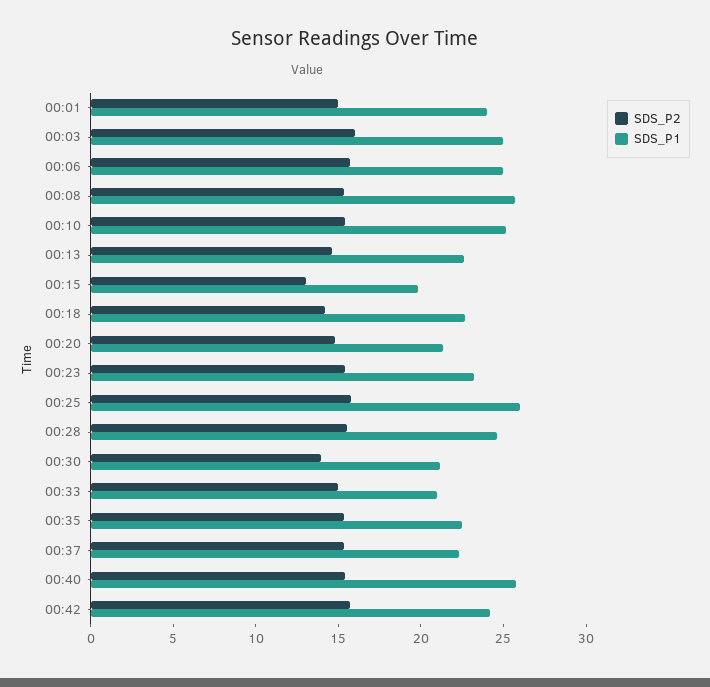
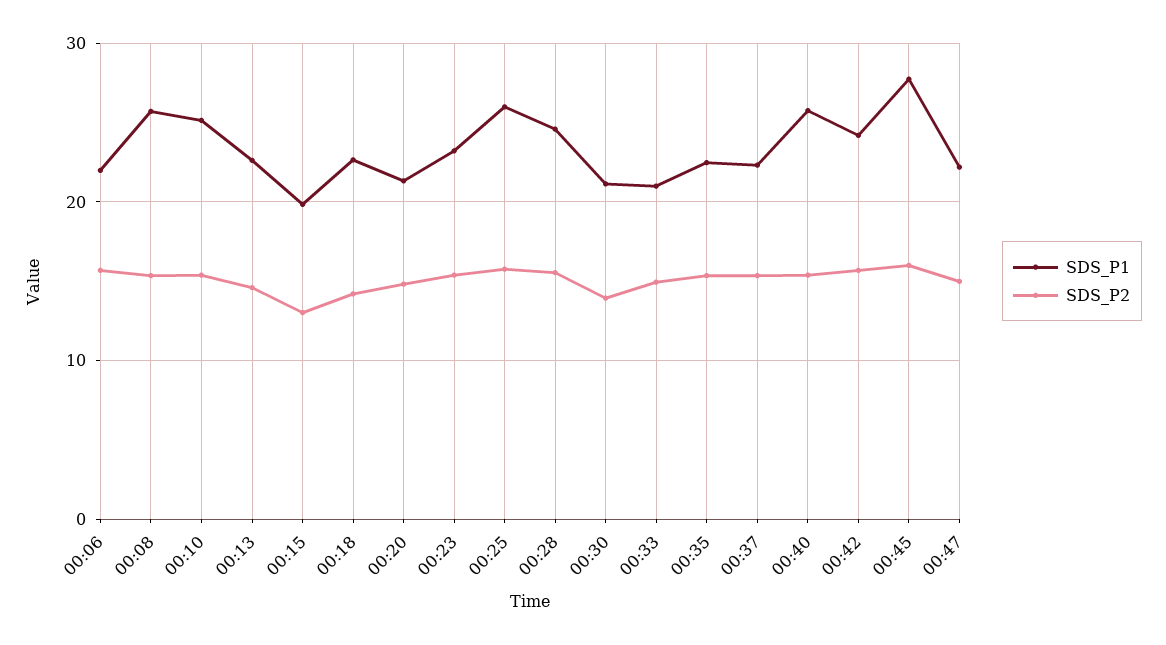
SDS_P2, 00:01: 15 -> none
SDS_P1, 00:01: 24 -> none
SDS_P2, 00:03: 16 -> none
SDS_P1, 00:03: 25 -> none
SDS_P1, 00:06: 25 -> 22
SDS_P1, 00:45: none -> 28
SDS_P2, 00:45: none -> 16
SDS_P1, 00:47: none -> 22
SDS_P2, 00:47: none -> 15

